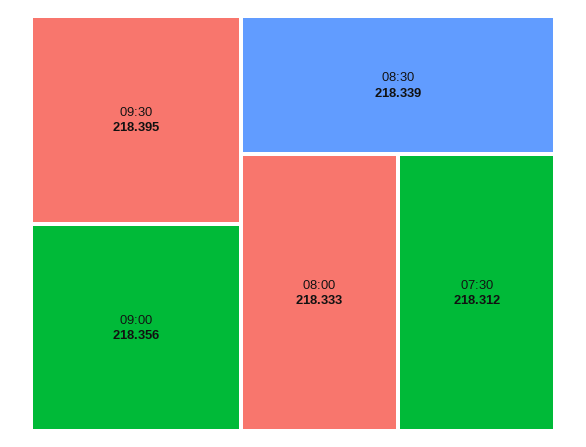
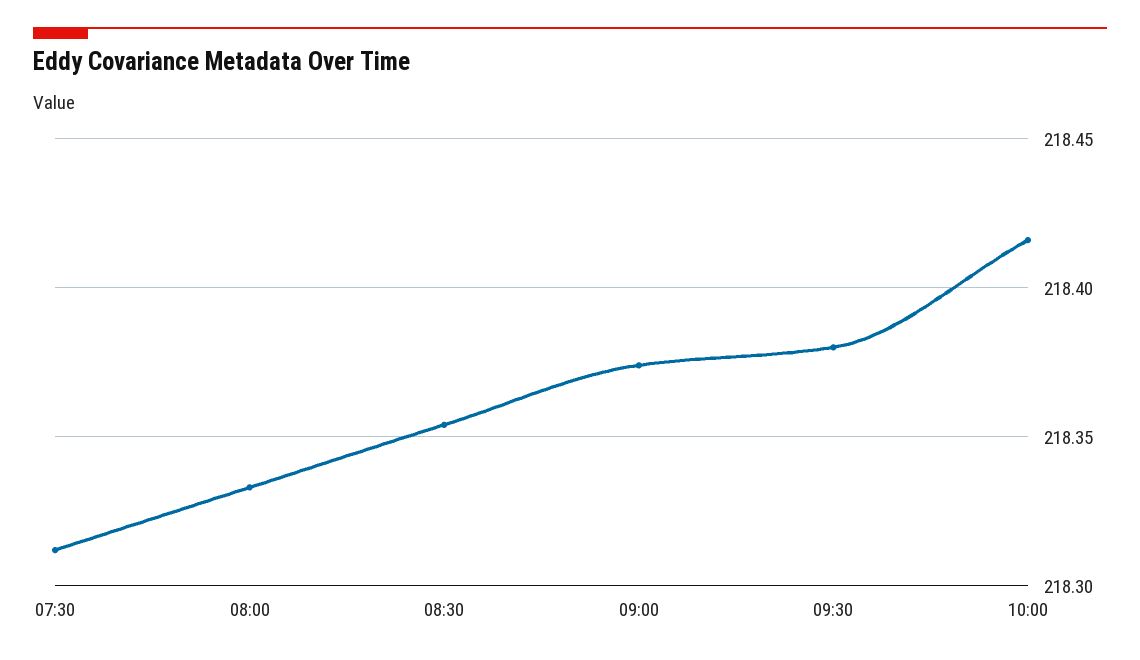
09:30: 218.395 -> 218.38
09:00: 218.356 -> 218.375
08:30: 218.339 -> 218.355
10:00: none -> 218.415

